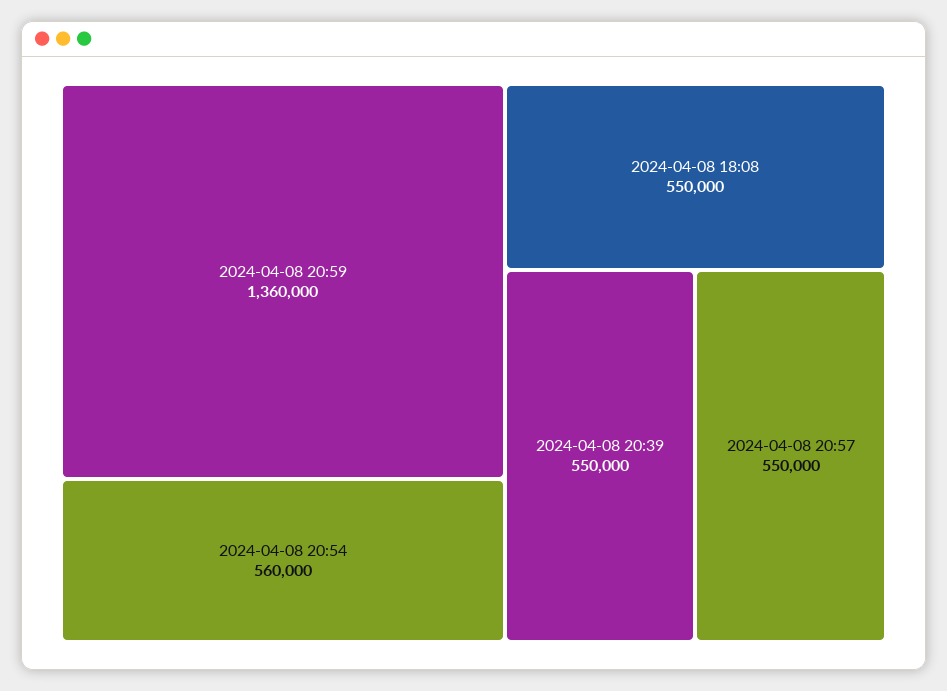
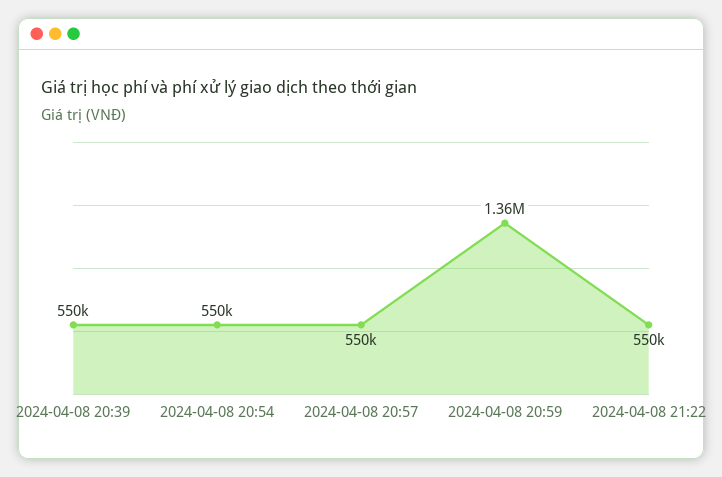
2024-04-08 20:54: 560000 -> 550000
2024-04-08 18:08: 550000 -> none
2024-04-08 21:22: none -> 550000

